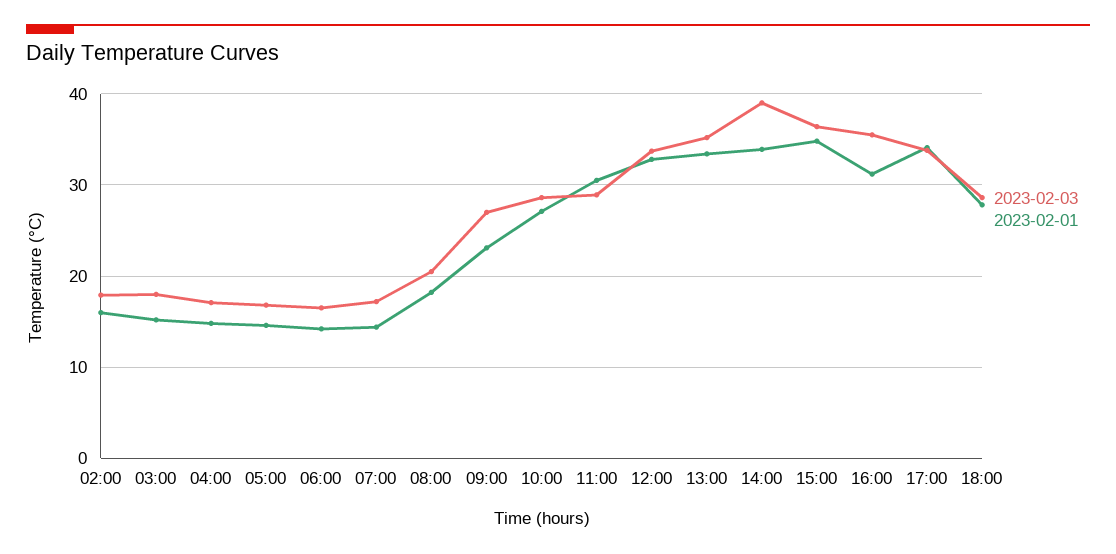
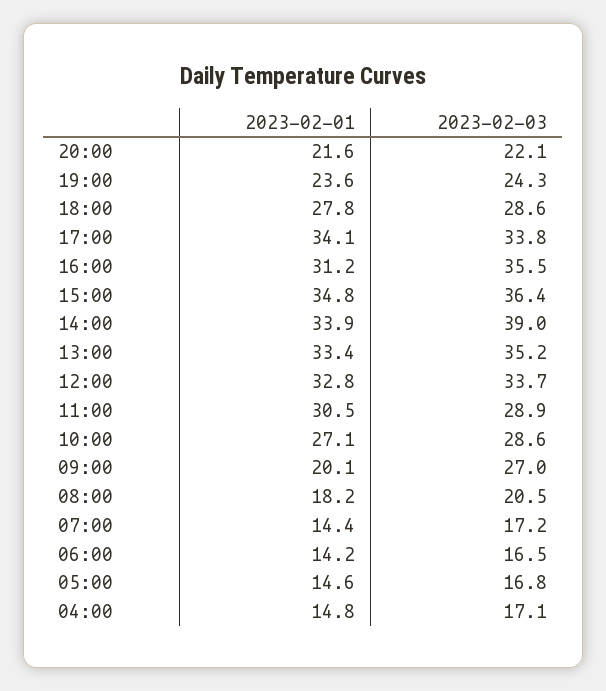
2023-02-03, 02:00: 18 -> none
2023-02-01, 02:00: 16 -> none
2023-02-03, 03:00: 18 -> none
2023-02-01, 03:00: 15 -> none
2023-02-01, 09:00: 23 -> 20.1
2023-02-01, 20:00: none -> 21.6
2023-02-03, 20:00: none -> 22.1
2023-02-01, 19:00: none -> 23.6
2023-02-03, 19:00: none -> 24.3

